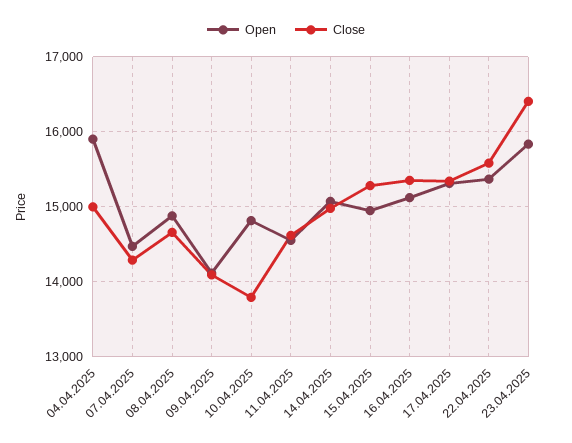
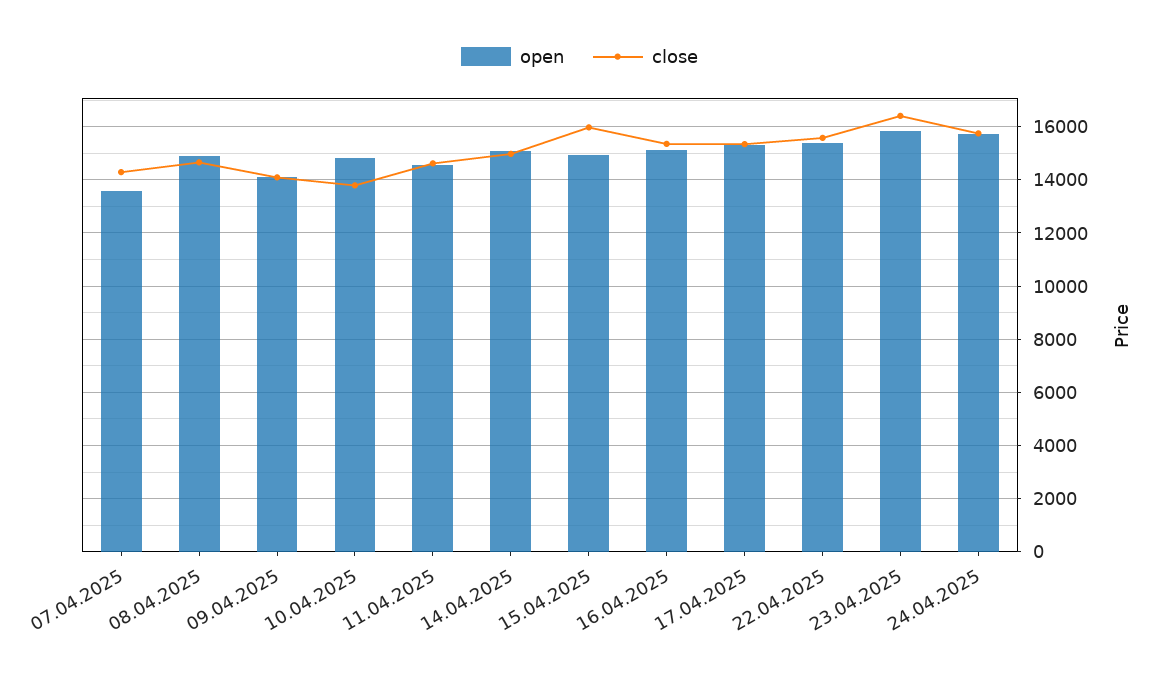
Open, 04.04.2025: 15900 -> none
Close, 04.04.2025: 15000 -> none
Open, 07.04.2025: 14500 -> 13500
Close, 15.04.2025: 15300 -> 16000
Open, 24.04.2025: none -> 15750
Close, 24.04.2025: none -> 15750

